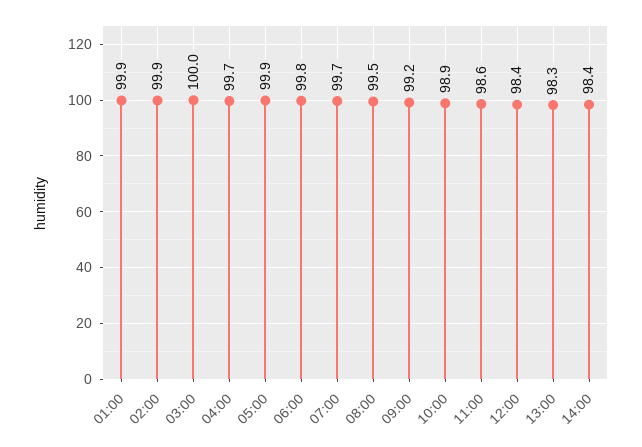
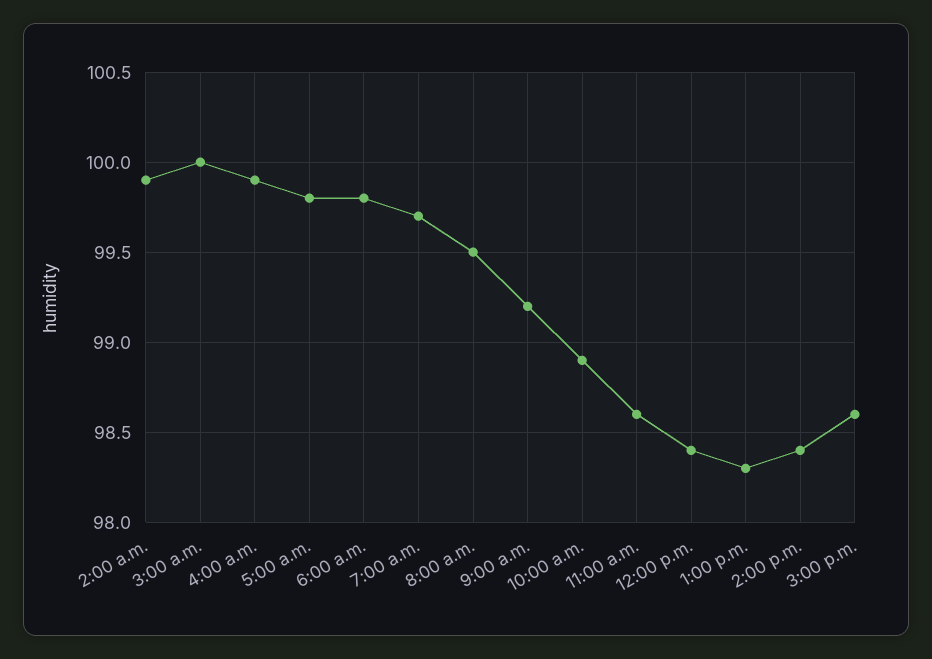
01:00: 99.9 -> none
04:00: 99.7 -> 99.9
05:00: 99.9 -> 99.8
3:00 p.m.: none -> 98.6

